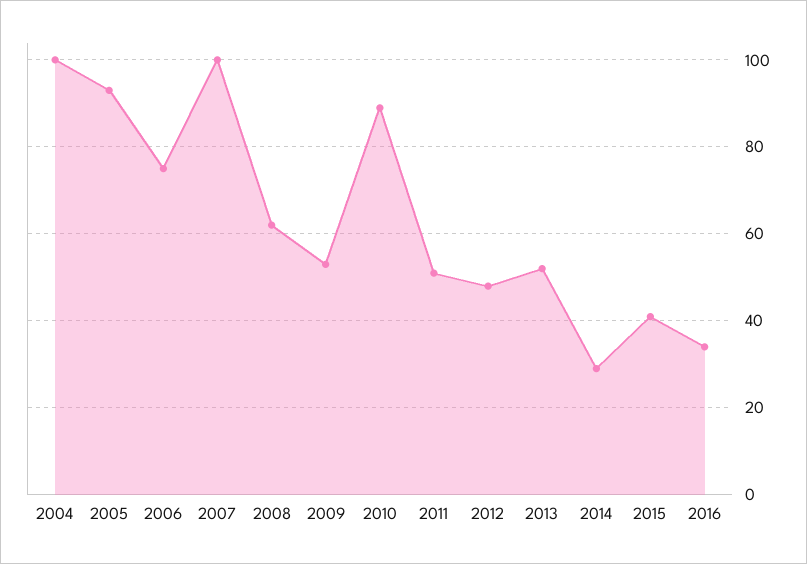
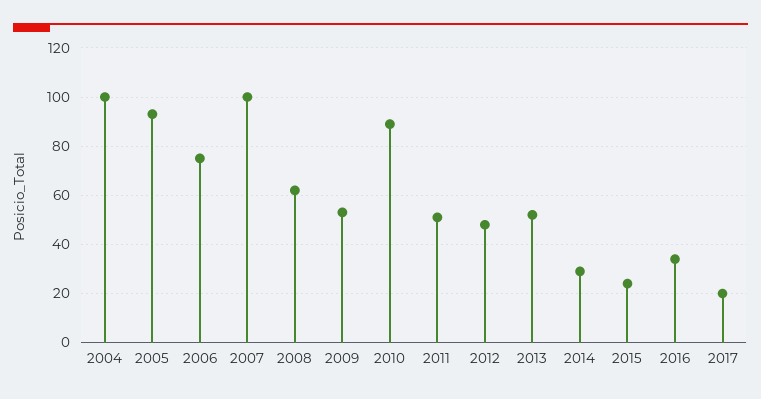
2015: 40 -> 25
2017: none -> 20

